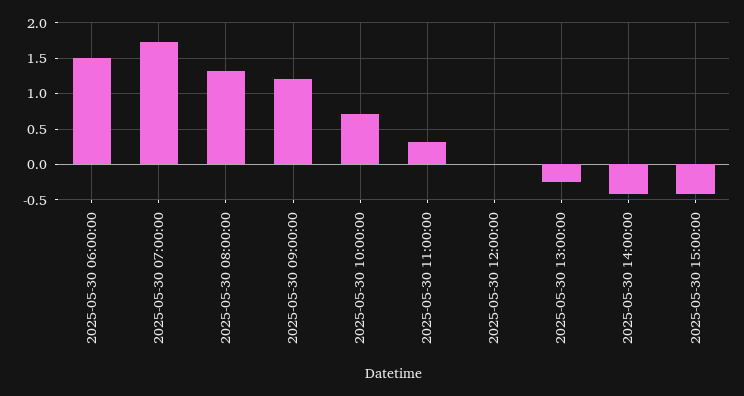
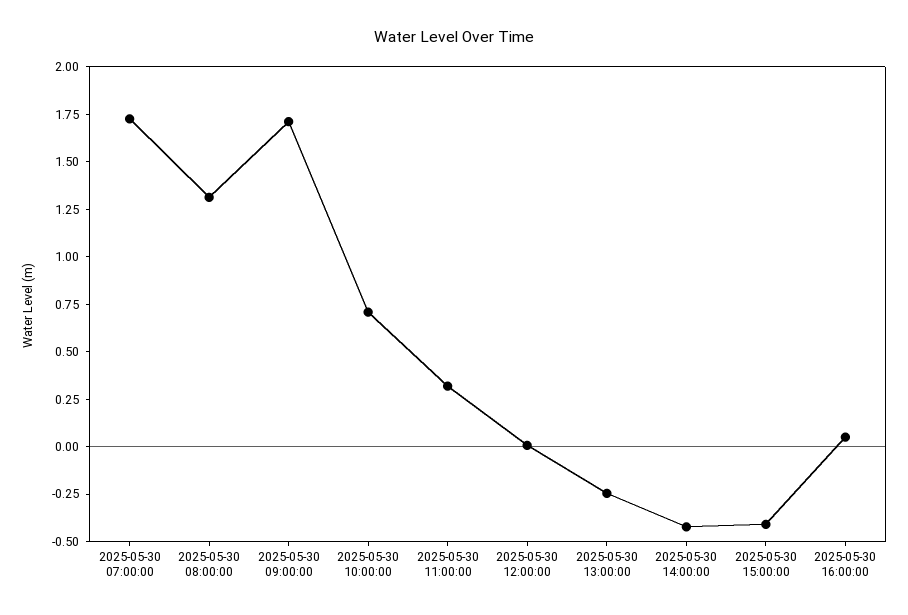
2025-05-30 06:00:00: 1.5 -> none
2025-05-30 09:00:00: 1.2 -> 1.7
2025-05-30 16:00:00: none -> 0.05

